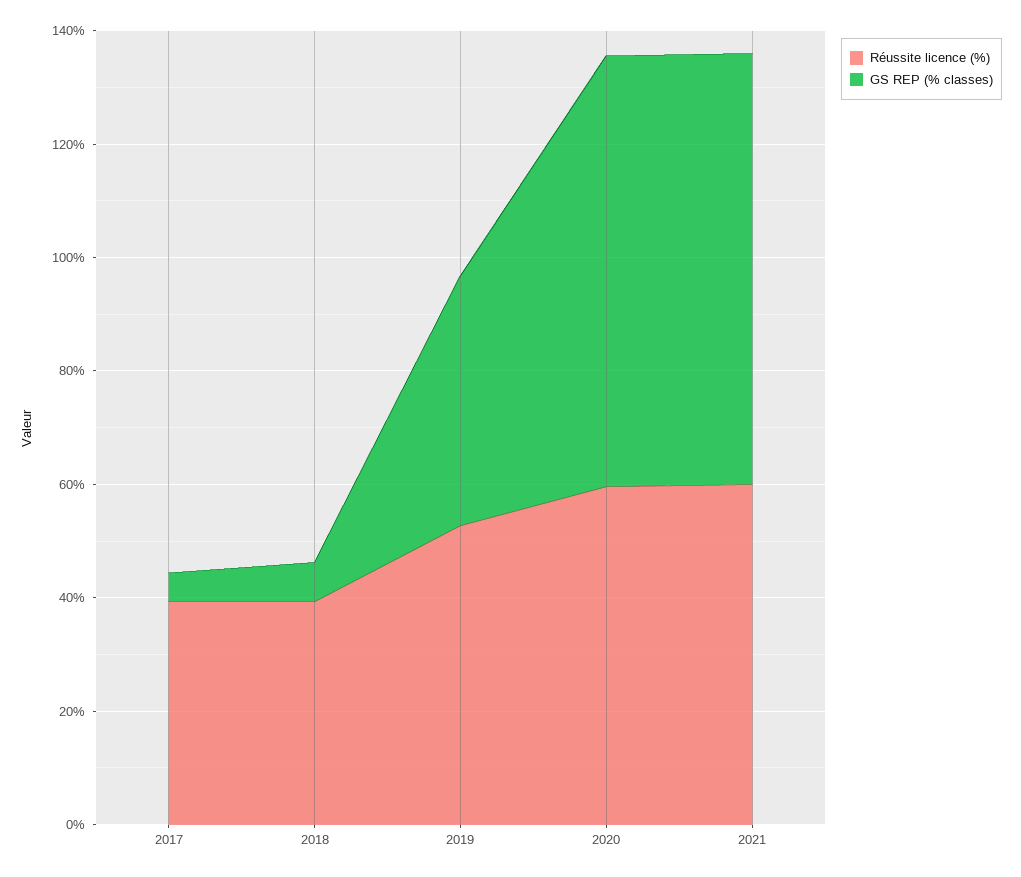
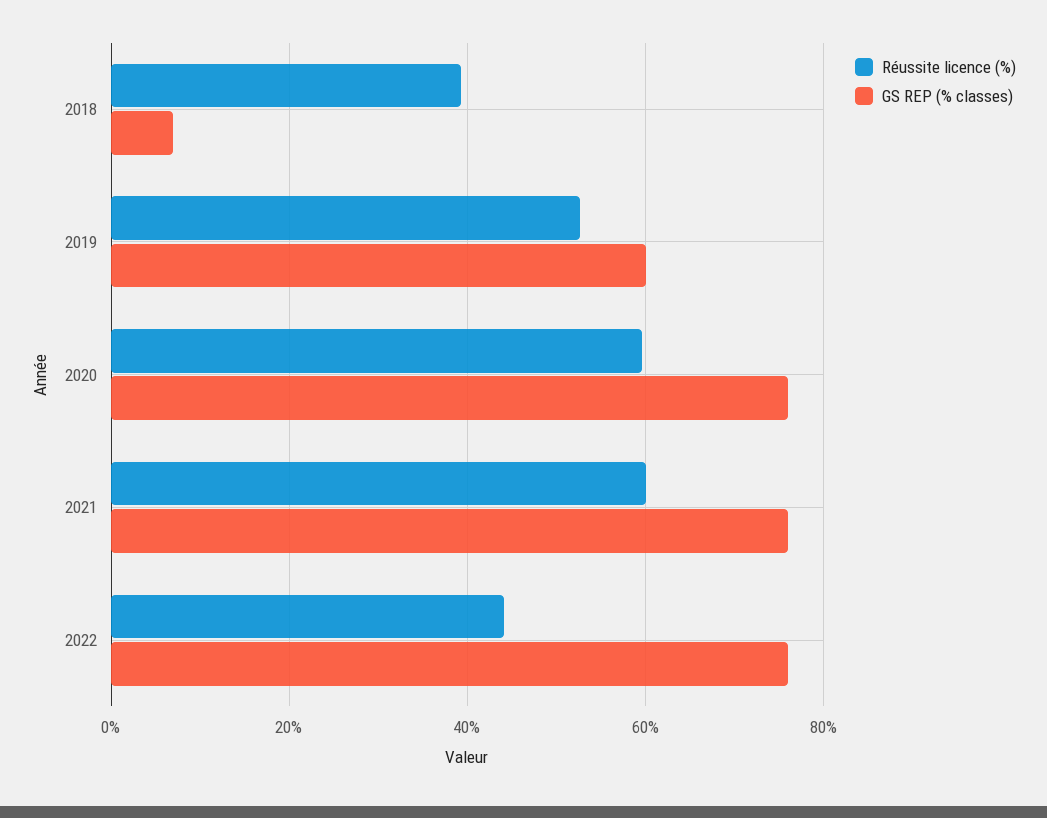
Réussite licence (%), 2017: 40 -> none
GS REP (% classes), 2017: 5 -> none
GS REP (% classes), 2019: 45 -> 60
Réussite licence (%), 2022: none -> 44
GS REP (% classes), 2022: none -> 76

